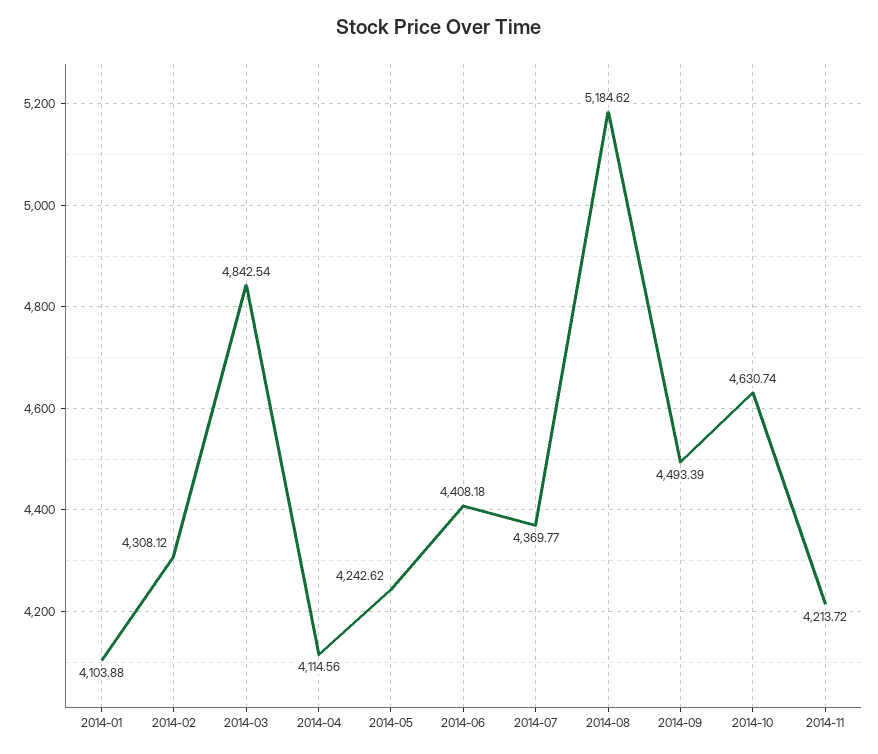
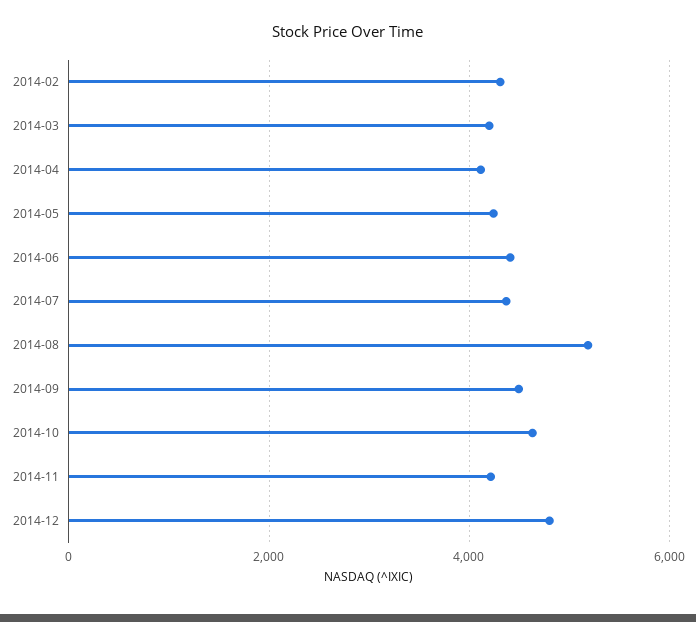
2014-01: 4103.88 -> none
2014-03: 4842.54 -> 4200
2014-12: none -> 4800

